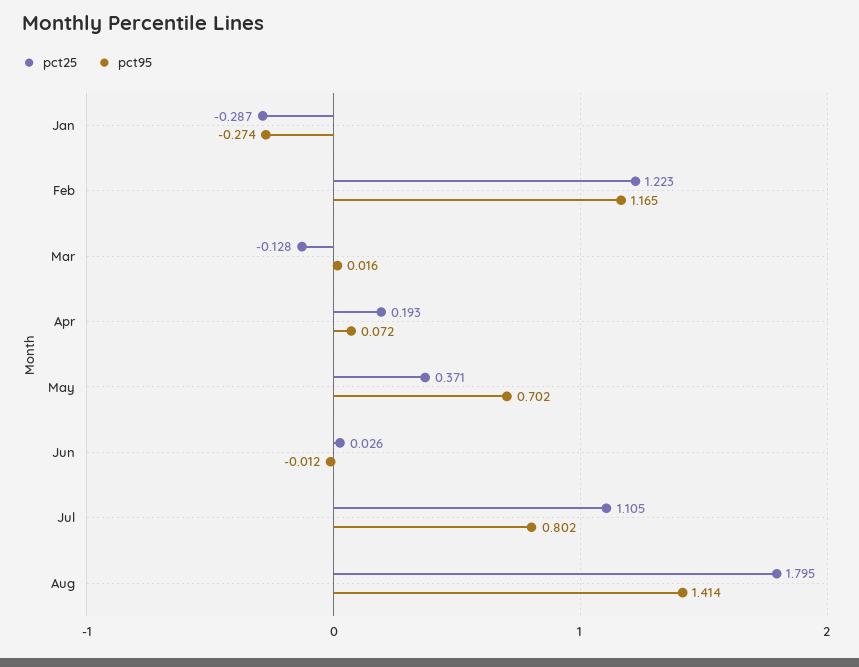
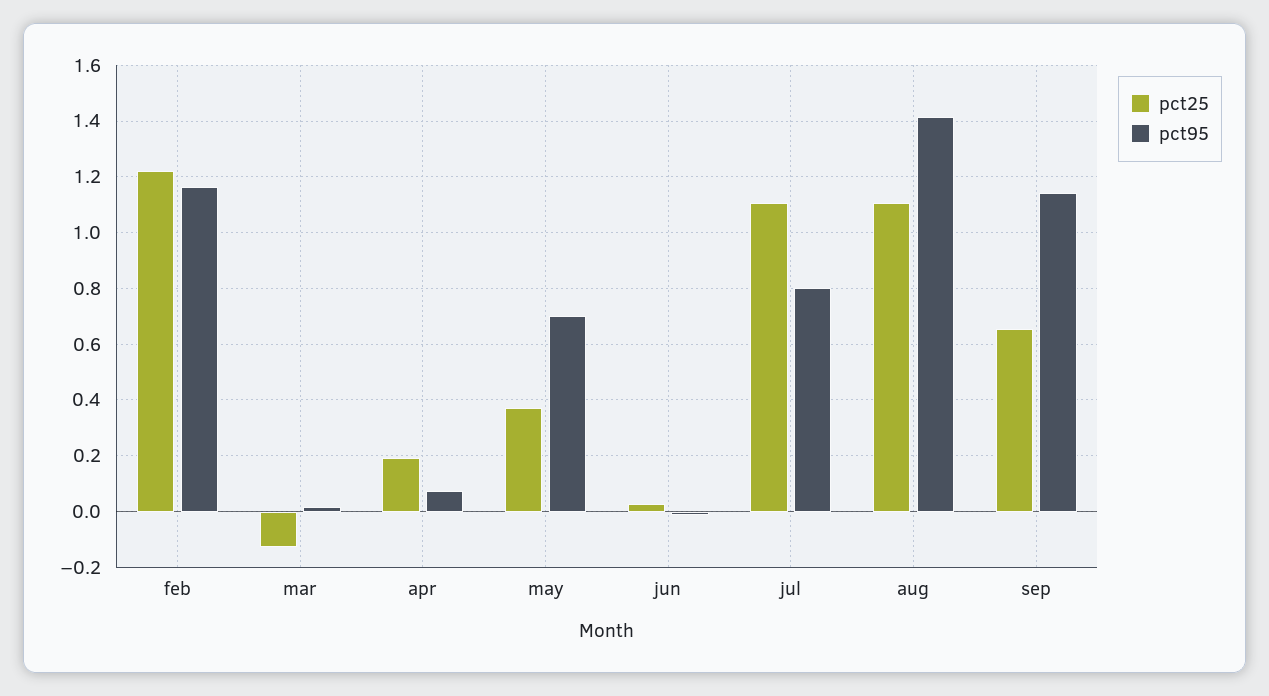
pct25, Jan: -0.287 -> none
pct95, Jan: -0.274 -> none
pct25, Aug: 1.795 -> 1.1
pct25, sep: none -> 0.65
pct95, sep: none -> 1.15

